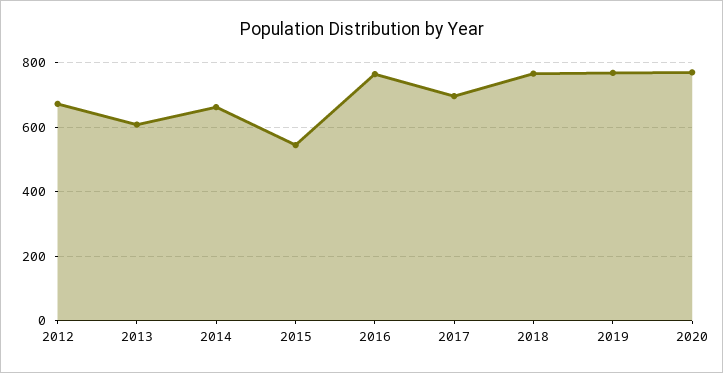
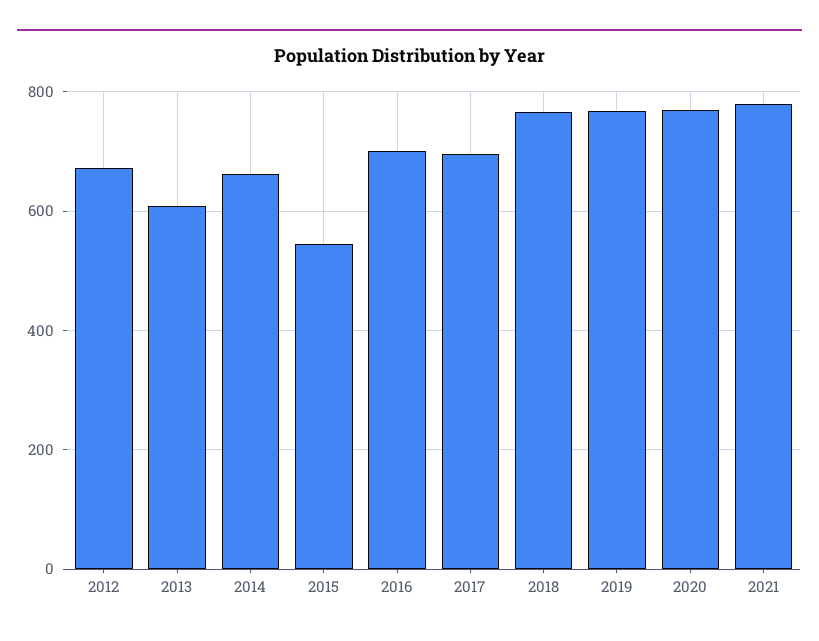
2016: 760 -> 700
2021: none -> 780

